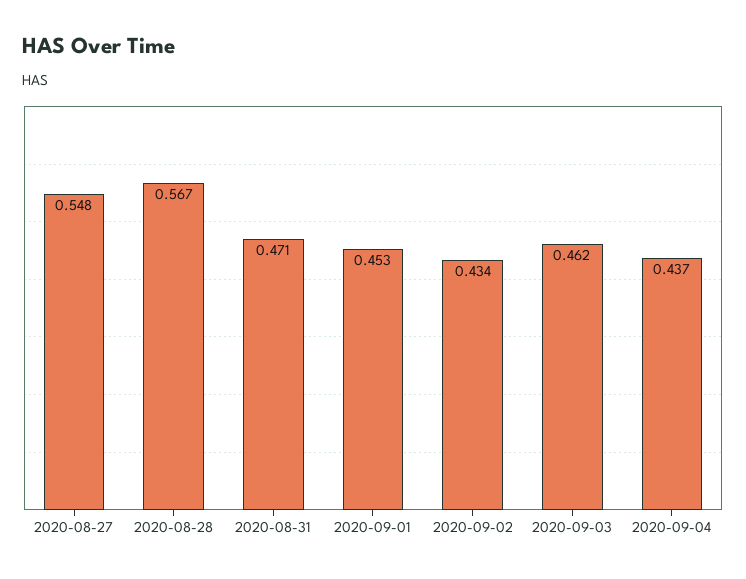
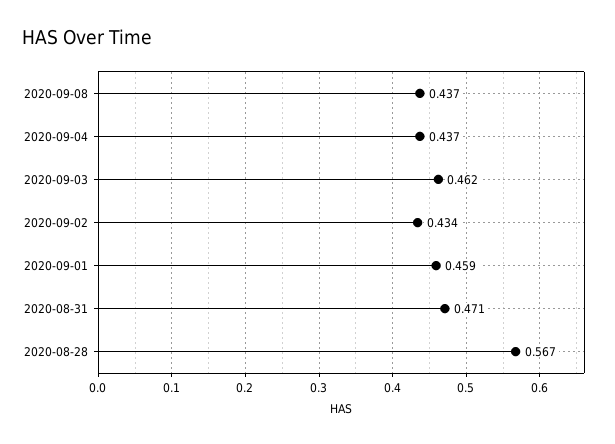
2020-08-27: 0.548 -> none
2020-09-01: 0.453 -> 0.459
2020-09-08: none -> 0.437

